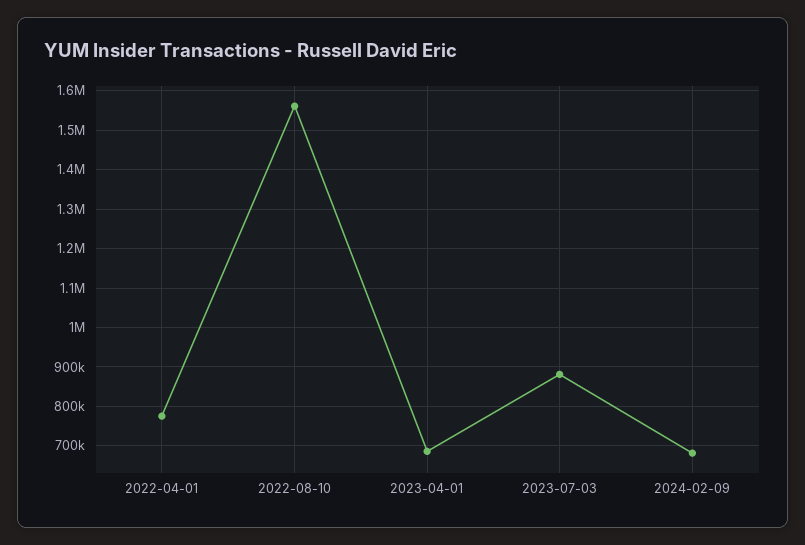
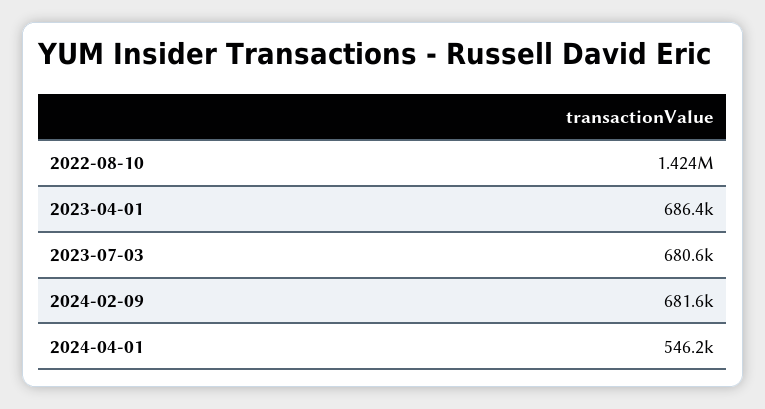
2022-04-01: 780000 -> none
2022-08-10: 1560000 -> 1424000
2023-07-03: 880000 -> 680600
2024-04-01: none -> 546200

